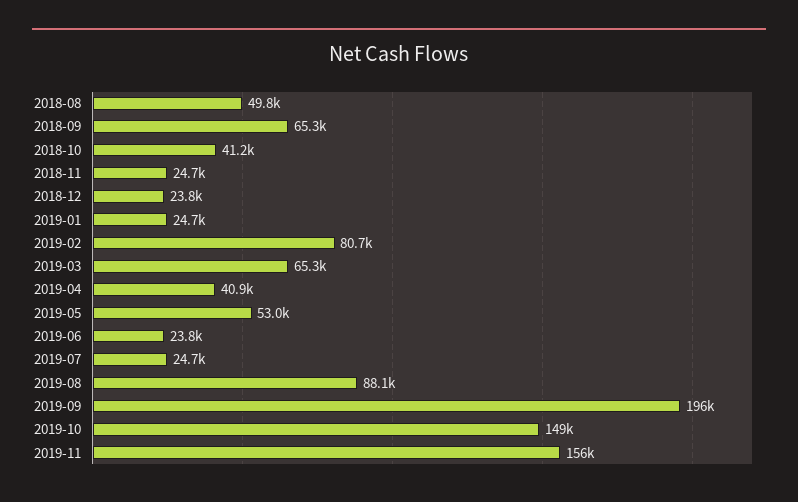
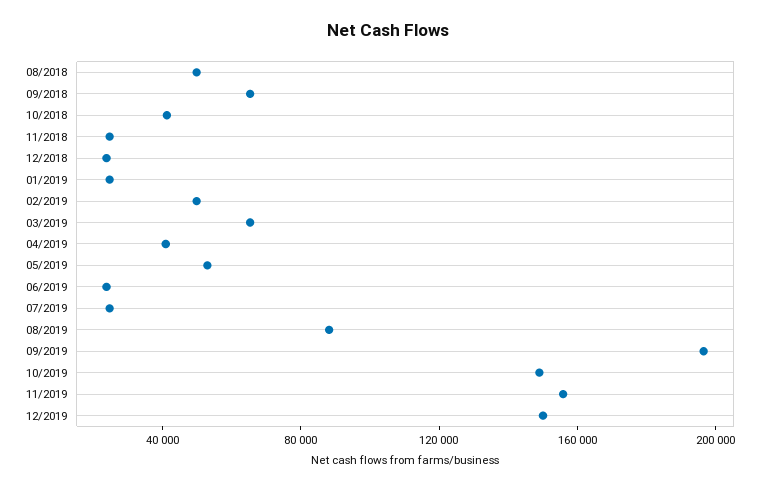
2019-02: 80700 -> 50000
12/2019: none -> 150000

